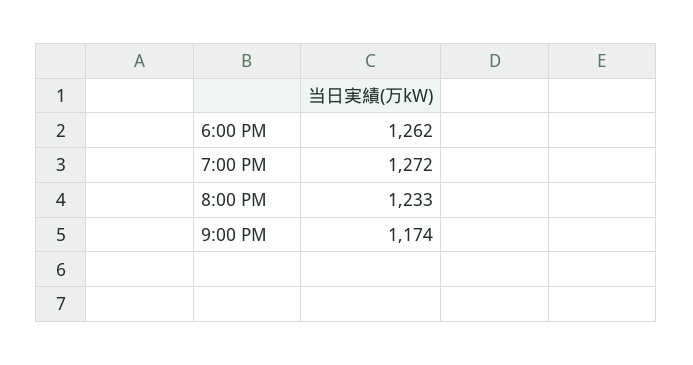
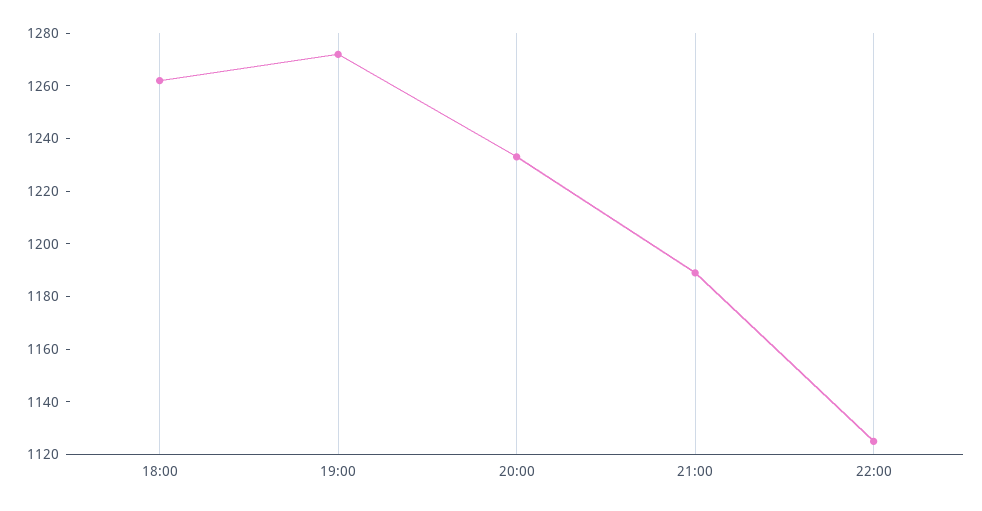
9:00 PM: 1174 -> 1190
22:00: none -> 1125

